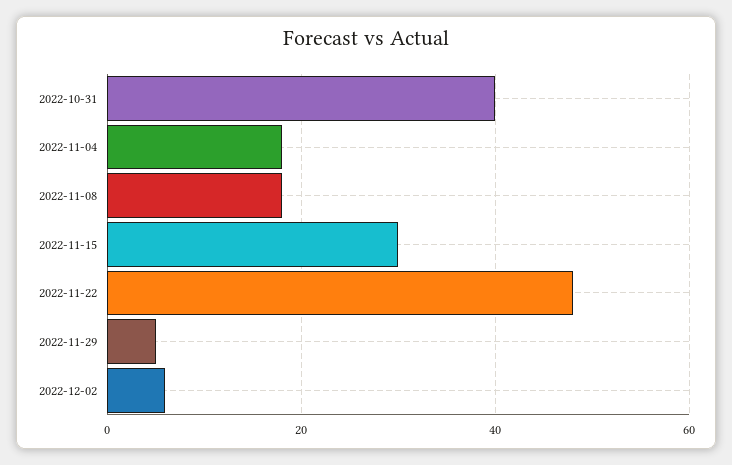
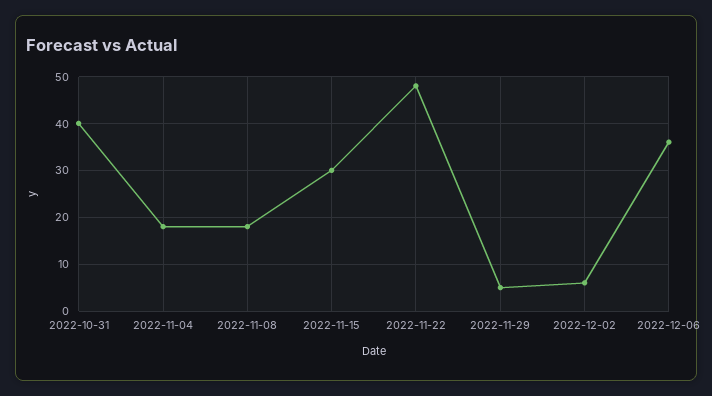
2022-12-06: none -> 35

